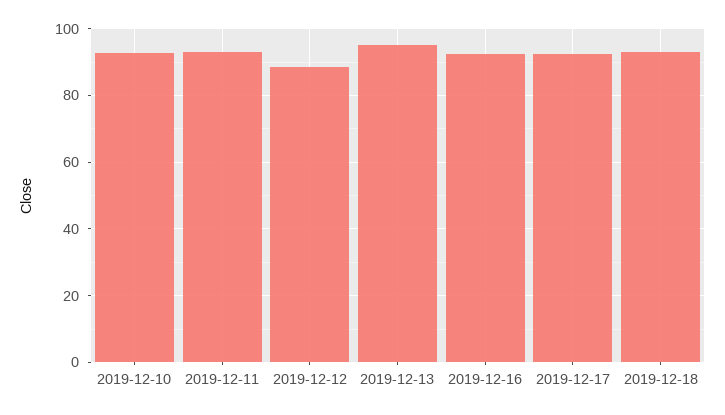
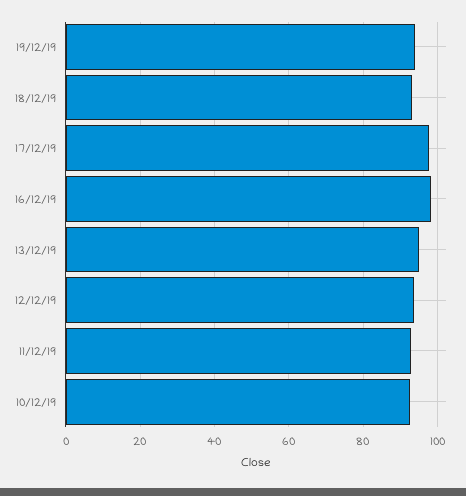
2019-12-12: 88 -> 94
2019-12-16: 92 -> 98
2019-12-17: 92 -> 98
19/12/19: none -> 94

